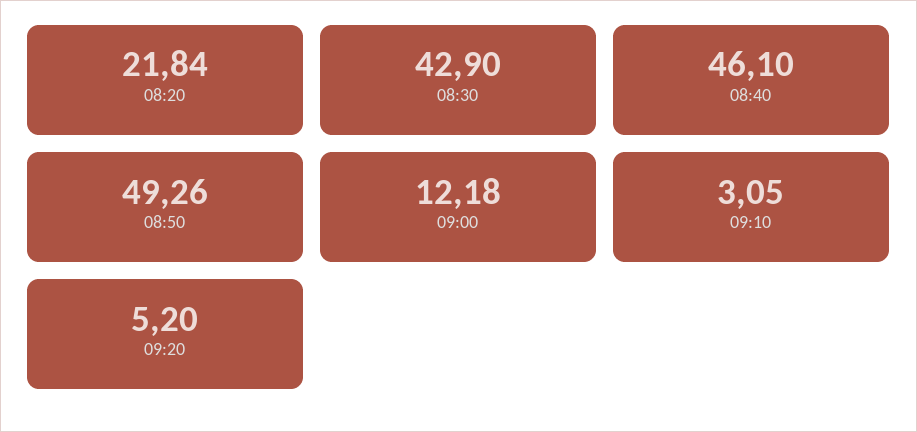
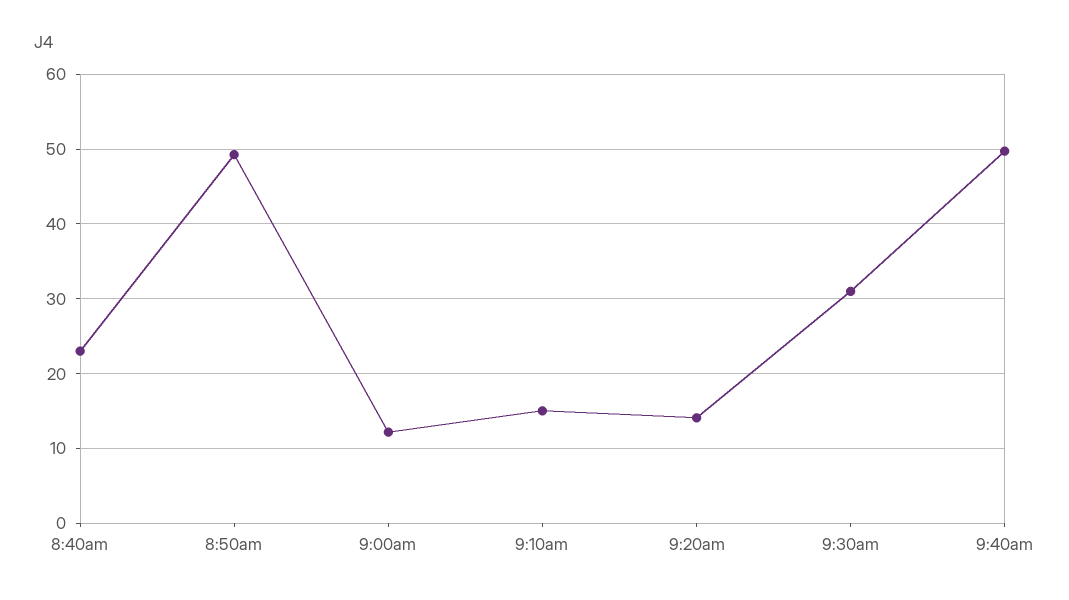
08:20: 21.84 -> none
08:30: 42.9 -> none
08:40: 46.1 -> 23
09:10: 3.05 -> 15
09:20: 5.2 -> 14
9:30am: none -> 31
9:40am: none -> 50

